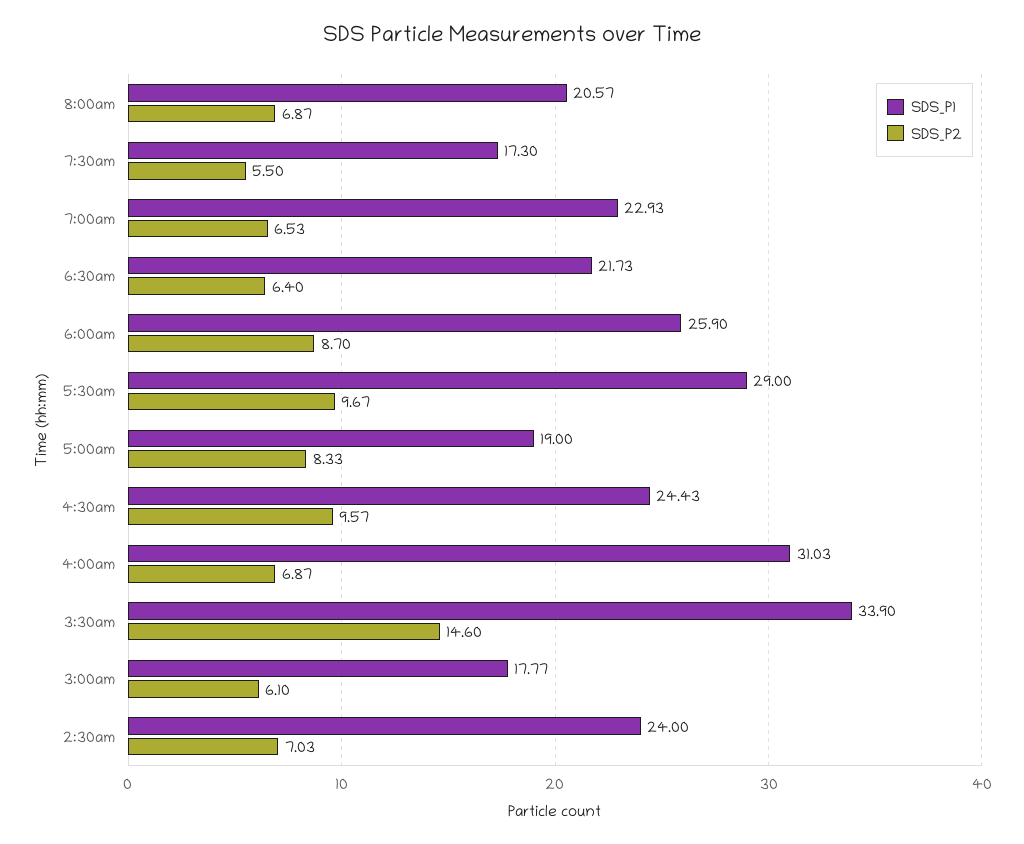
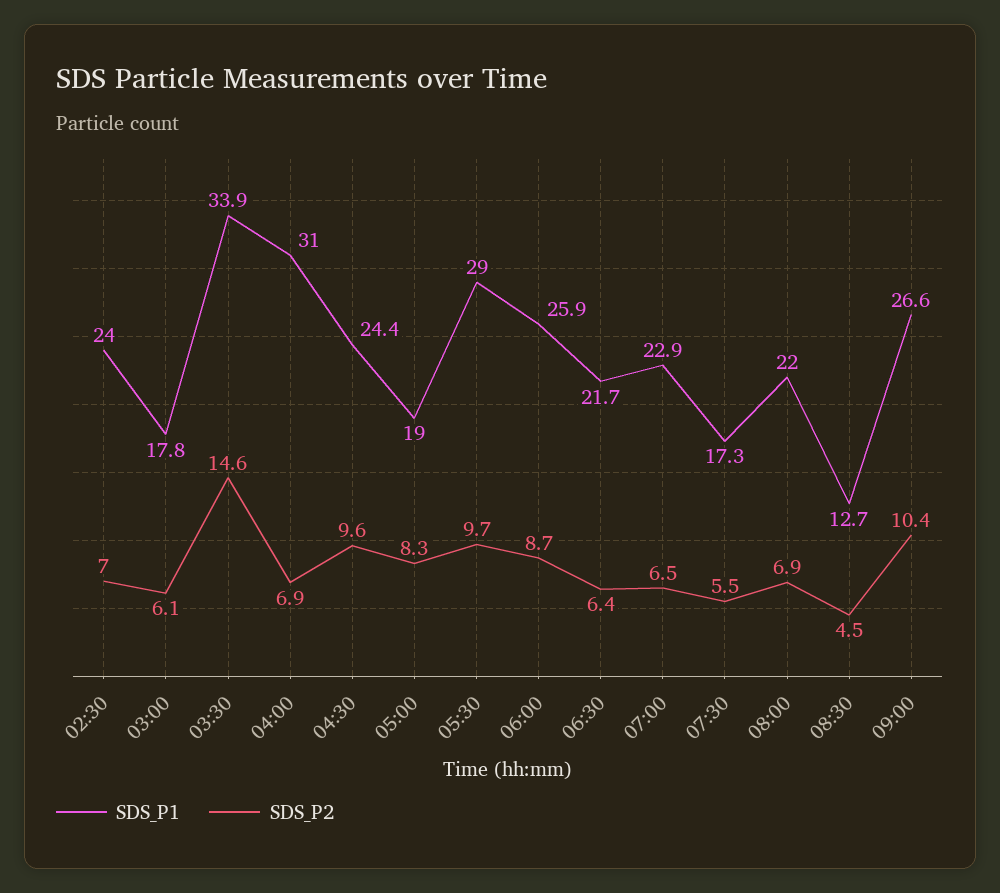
SDS_P1, 8:00am: 20.57 -> 22
SDS_P1, 08:30: none -> 12.7
SDS_P2, 08:30: none -> 4.5
SDS_P1, 09:00: none -> 26.6
SDS_P2, 09:00: none -> 10.4

